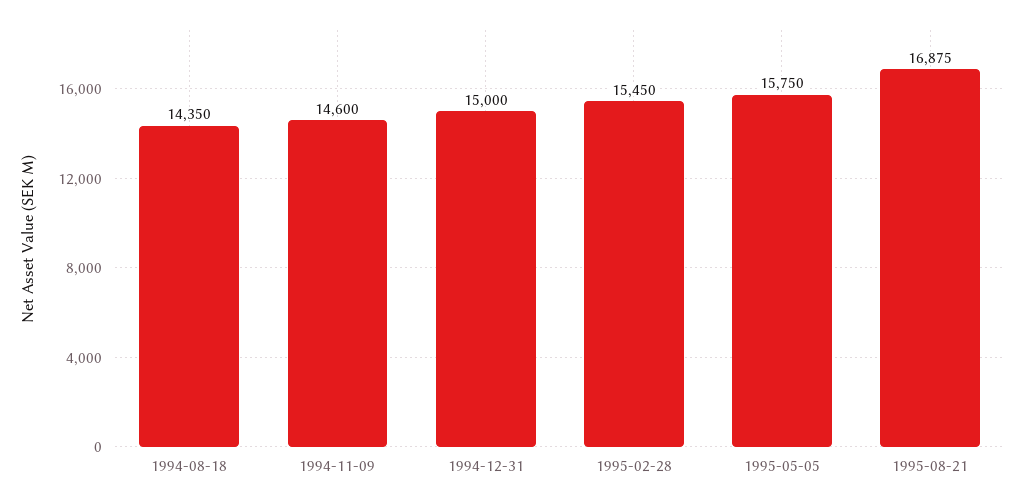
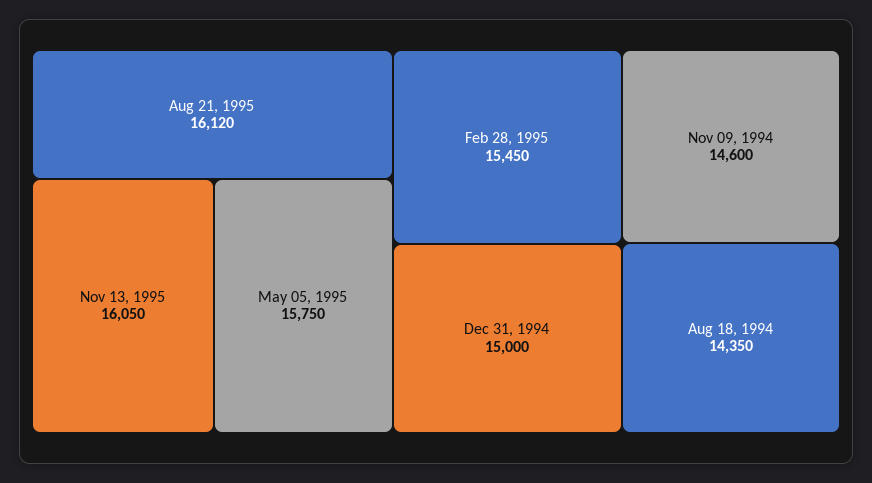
1995-08-21: 16875 -> 16120
Nov 13, 1995: none -> 16050

